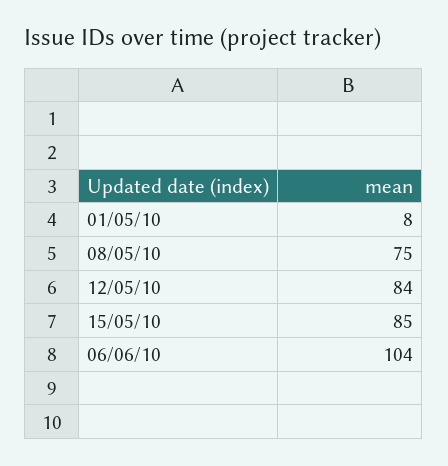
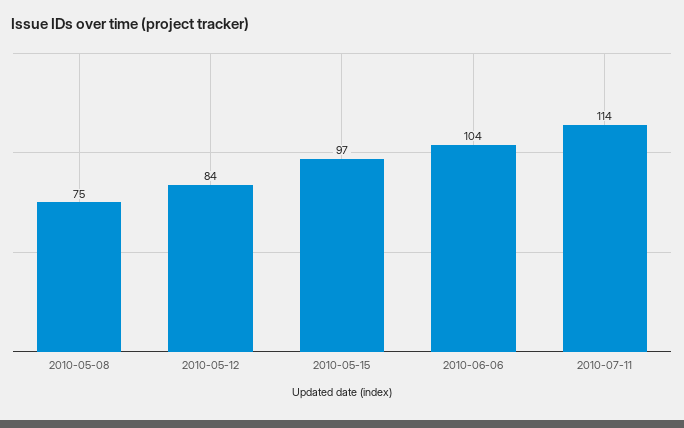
01/05/10: 8 -> none
15/05/10: 85 -> 97
2010-07-11: none -> 114

